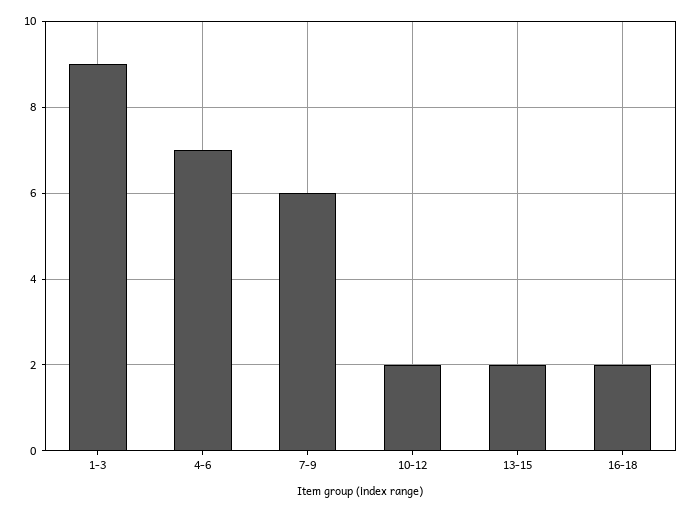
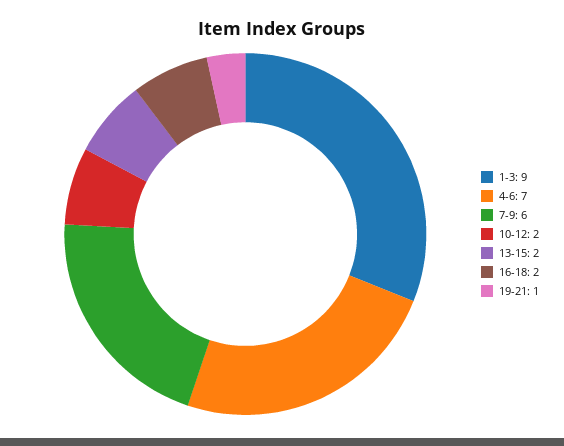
19-21: none -> 1

